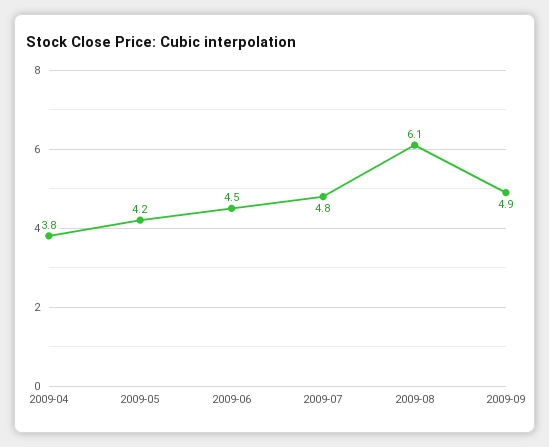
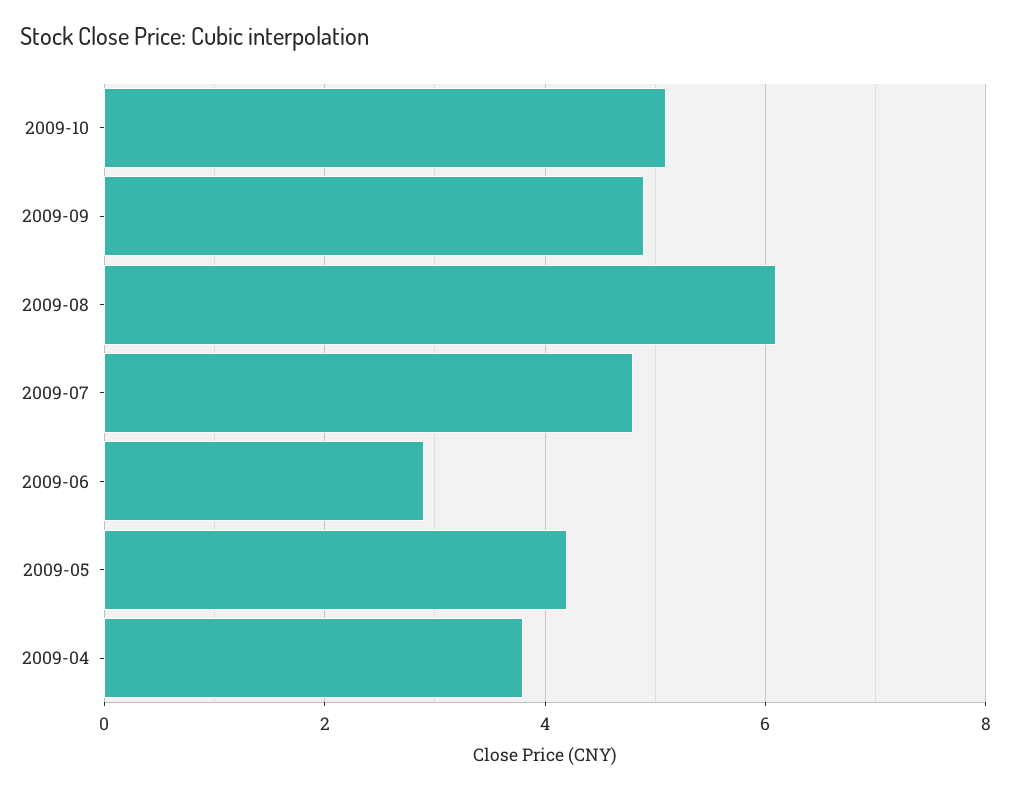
2009-06: 4.5 -> 3
2009-10: none -> 5

